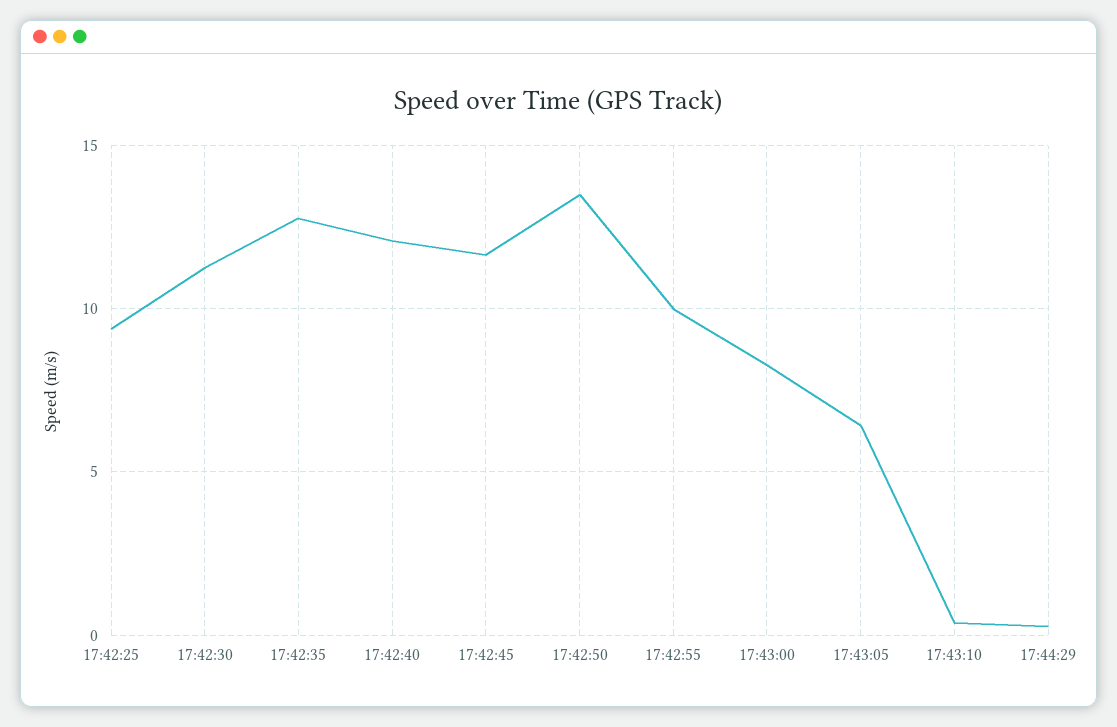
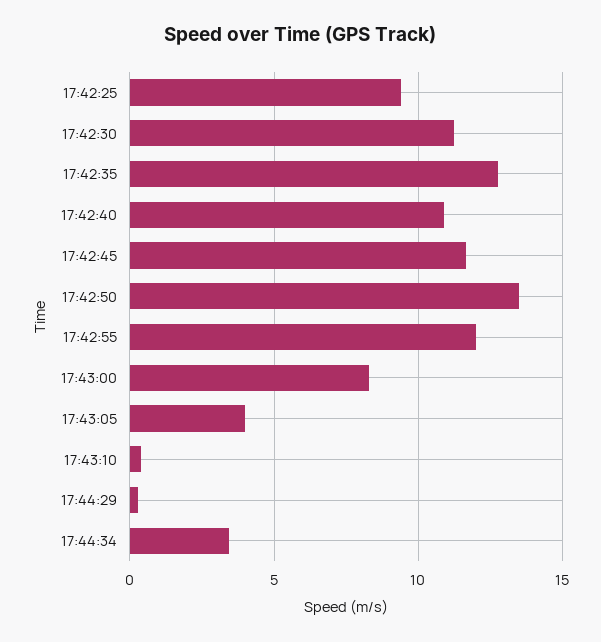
17:42:40: 12 -> 11
17:42:55: 10 -> 12
17:43:05: 6.5 -> 4
17:44:34: none -> 3.5

